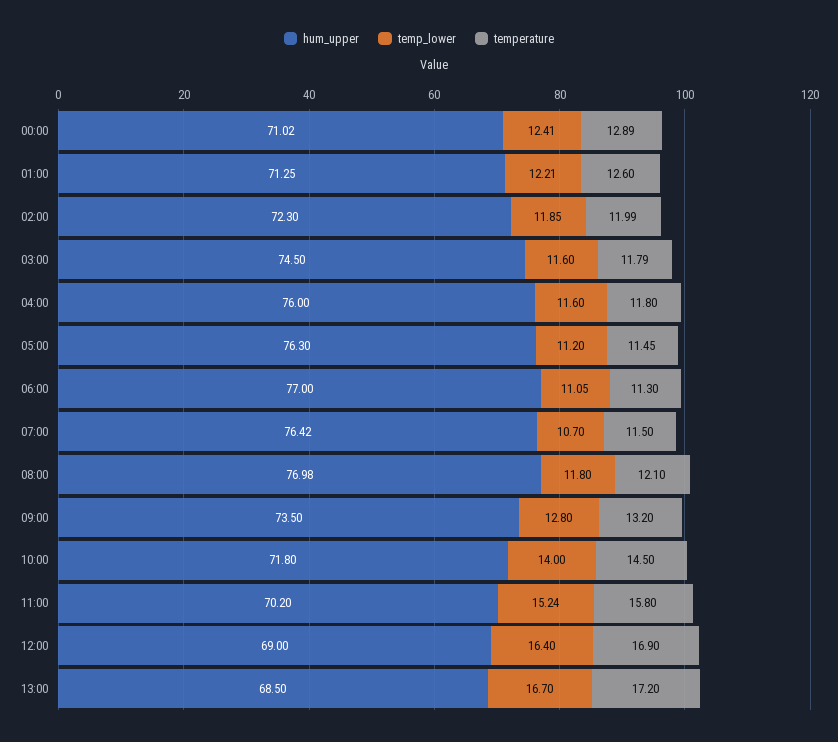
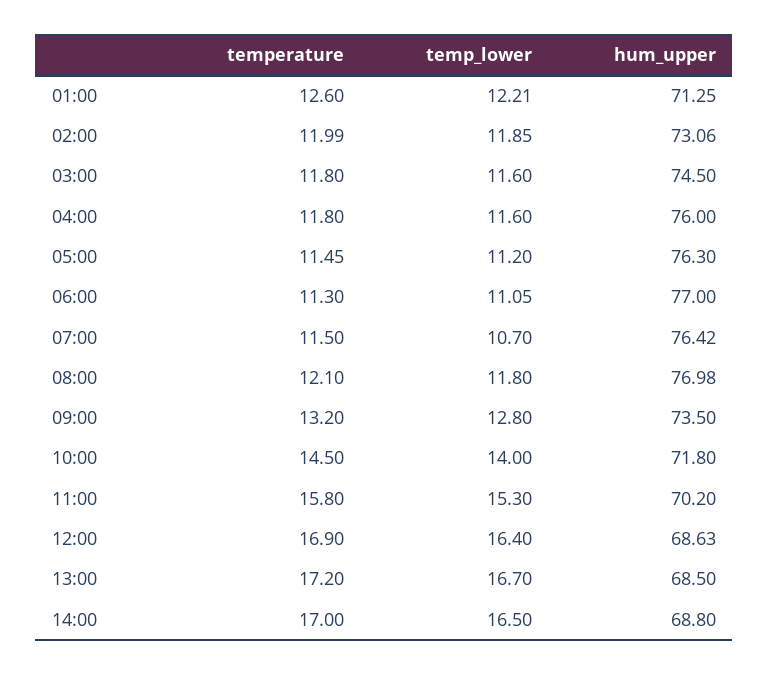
hum_upper, 00:00: 71.02 -> none
temp_lower, 00:00: 12.41 -> none
temperature, 00:00: 12.89 -> none
hum_upper, 02:00: 72.3 -> 73.06
temperature, 03:00: 11.79 -> 11.8
temp_lower, 11:00: 15.24 -> 15.3
hum_upper, 12:00: 69 -> 68.63
temperature, 14:00: none -> 17
temp_lower, 14:00: none -> 16.5
hum_upper, 14:00: none -> 68.8

